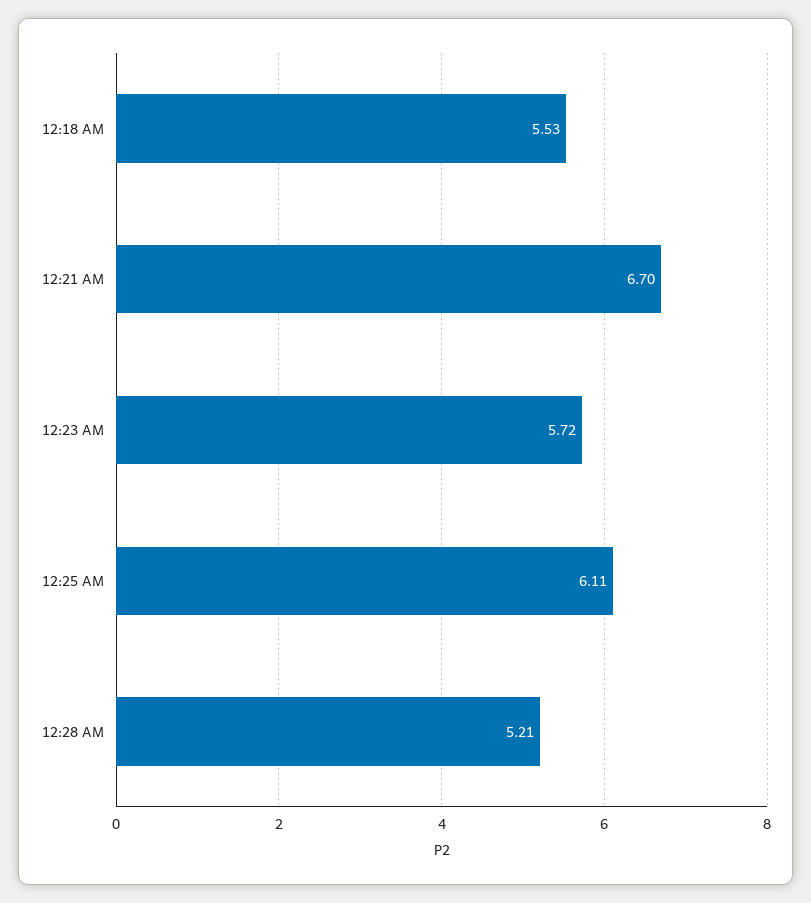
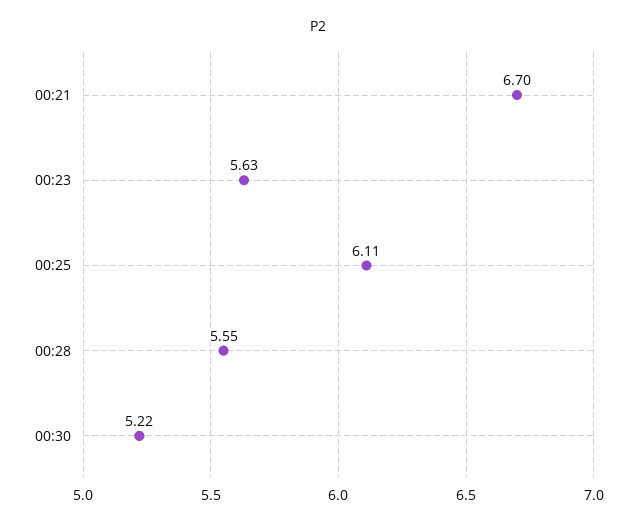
12:18 AM: 5.53 -> none
12:23 AM: 5.72 -> 5.63
12:28 AM: 5.21 -> 5.55
00:30: none -> 5.22

